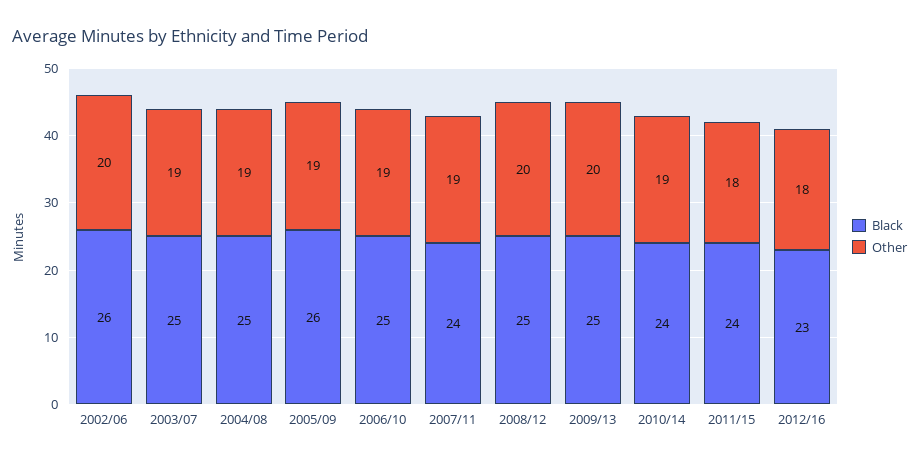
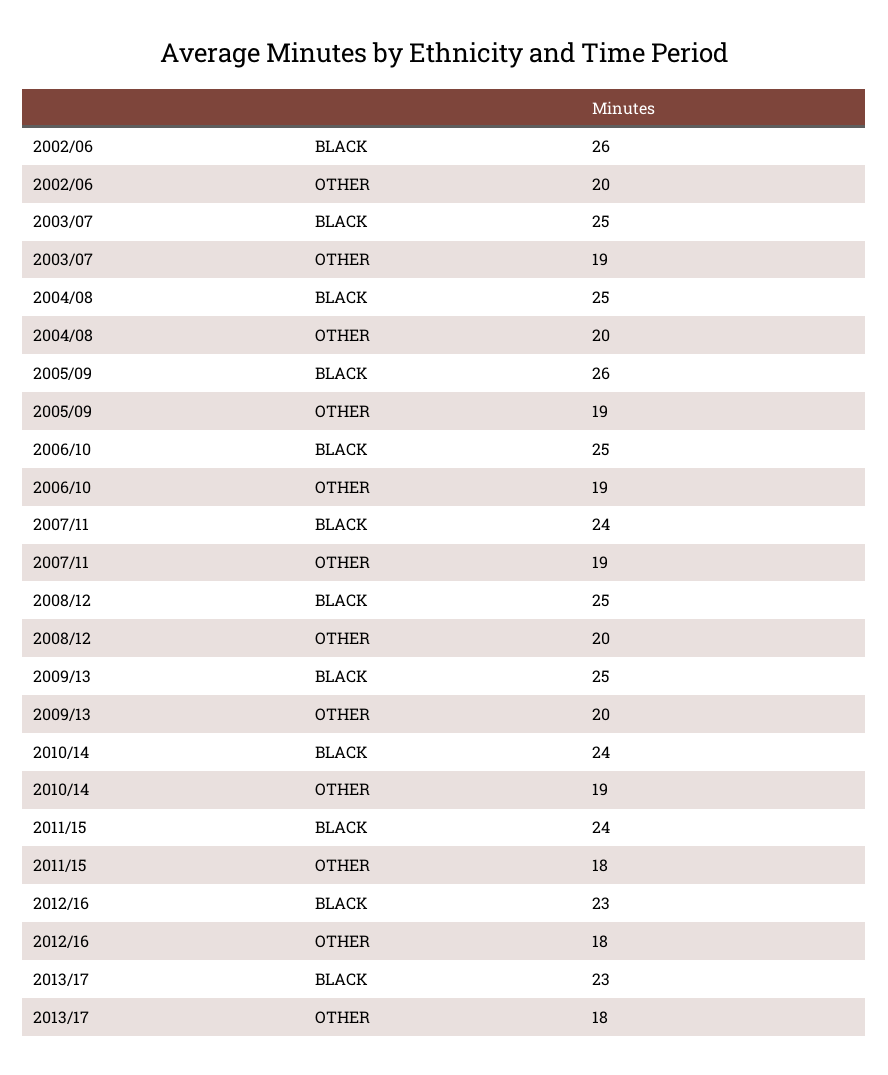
Other, 2004/08: 19 -> 20
Black, 2013/17: none -> 23
Other, 2013/17: none -> 18

